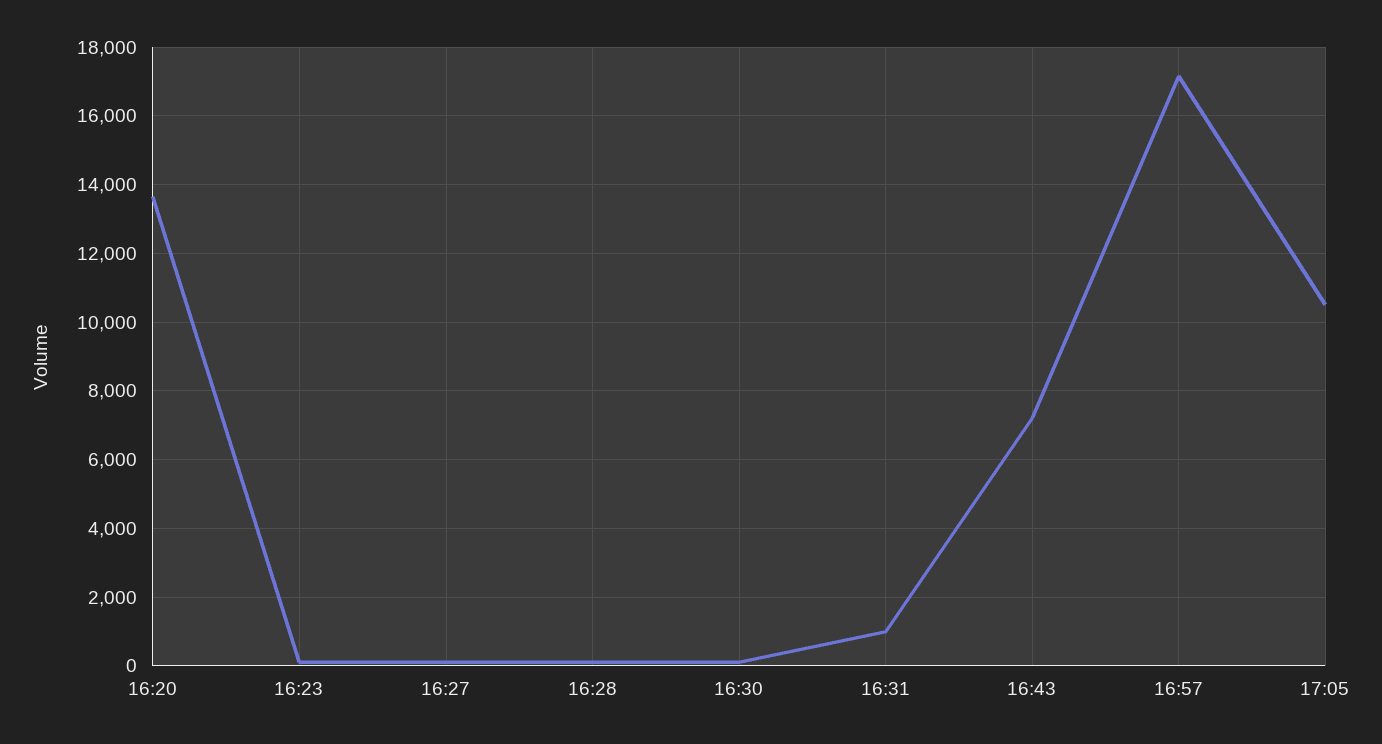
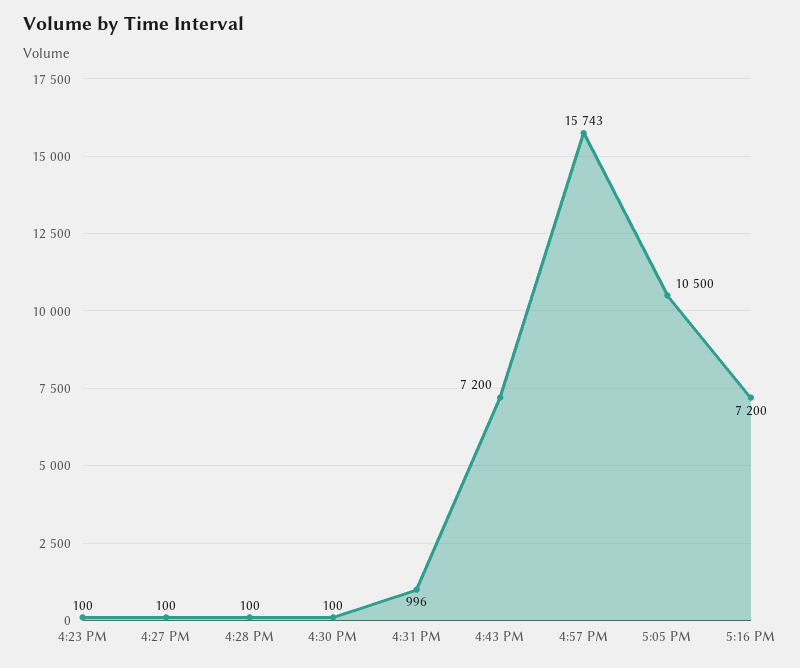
16:20: 13600 -> none
16:57: 17200 -> 15743
5:16 PM: none -> 7200

